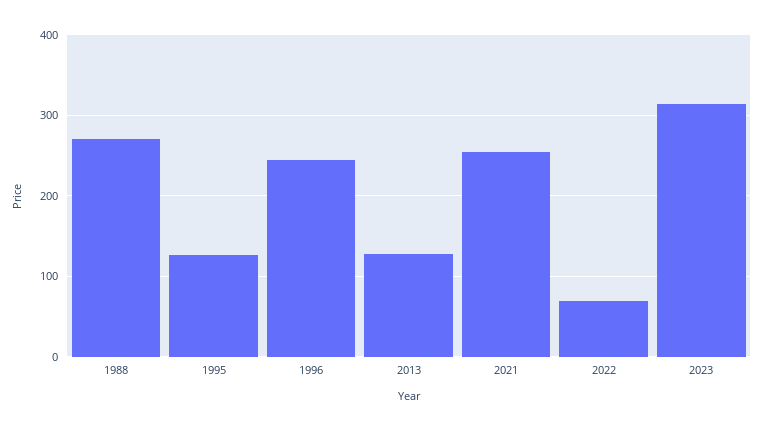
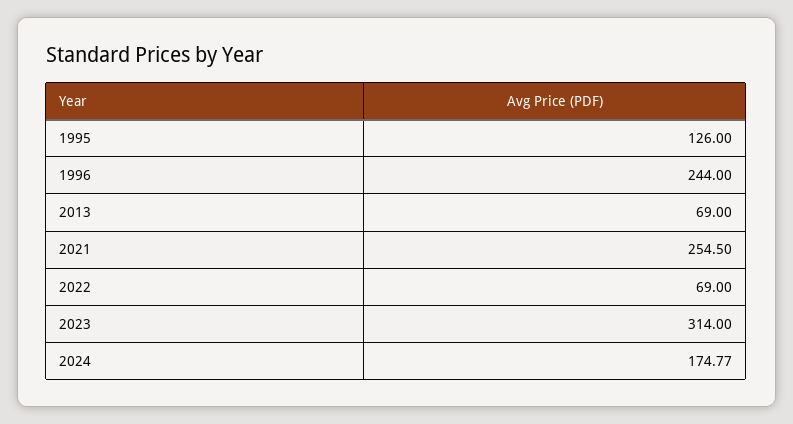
1988: 270 -> none
2013: 130 -> 69
2024: none -> 174.77

